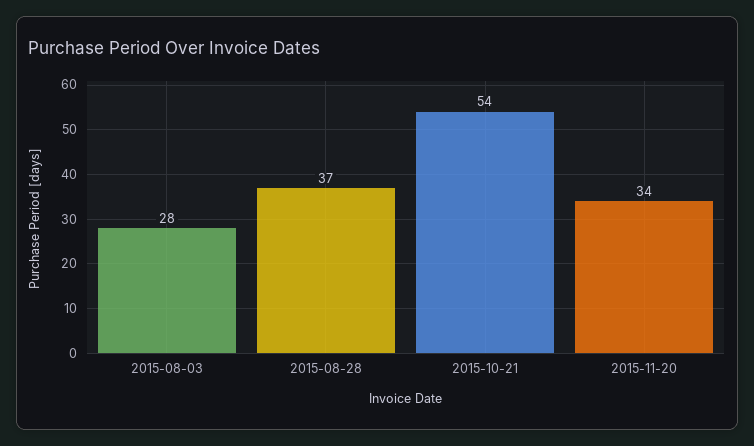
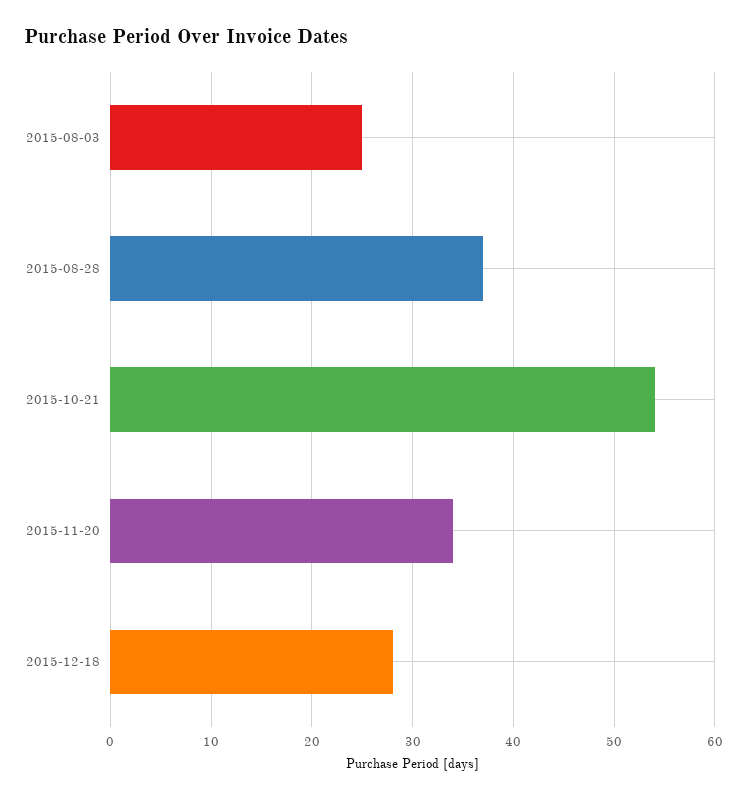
2015-08-03: 28 -> 25
2015-12-18: none -> 28

